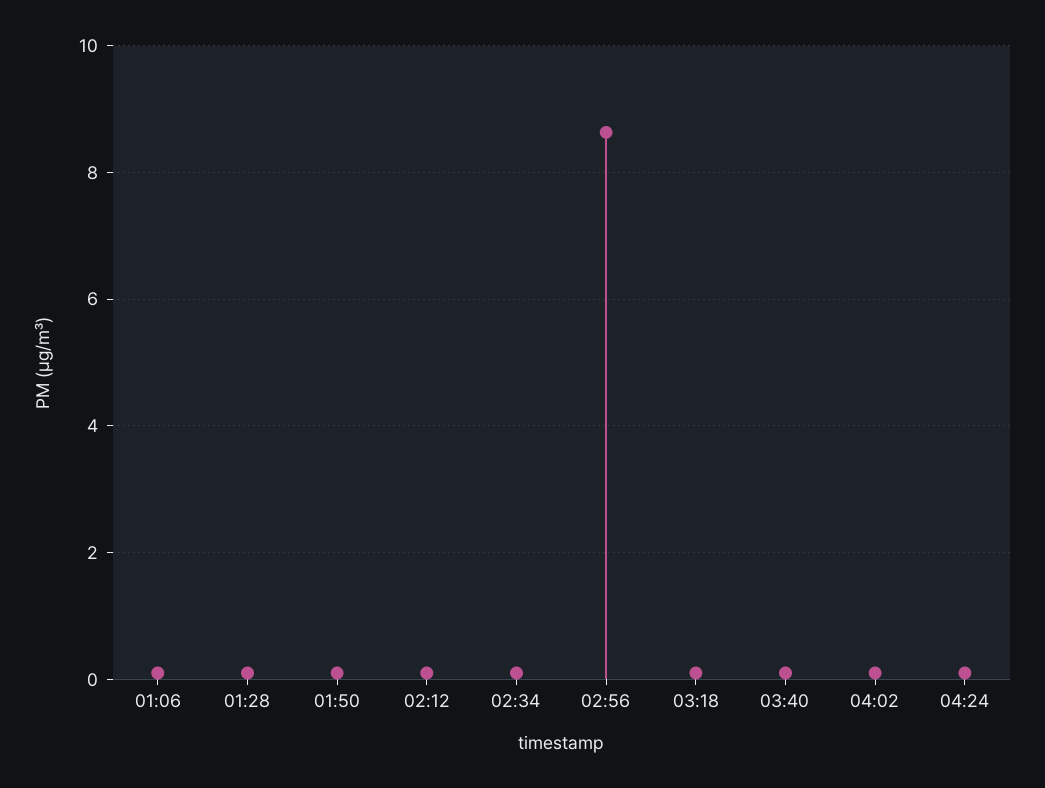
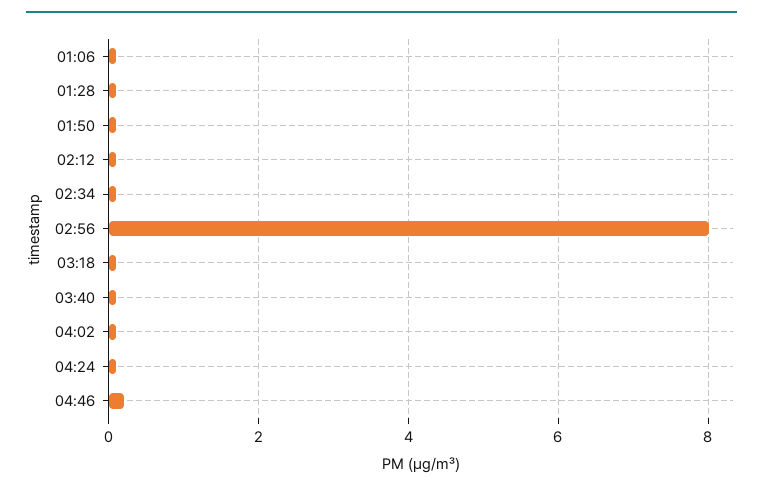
02:56: 8.6 -> 8
04:46: none -> 0.2

